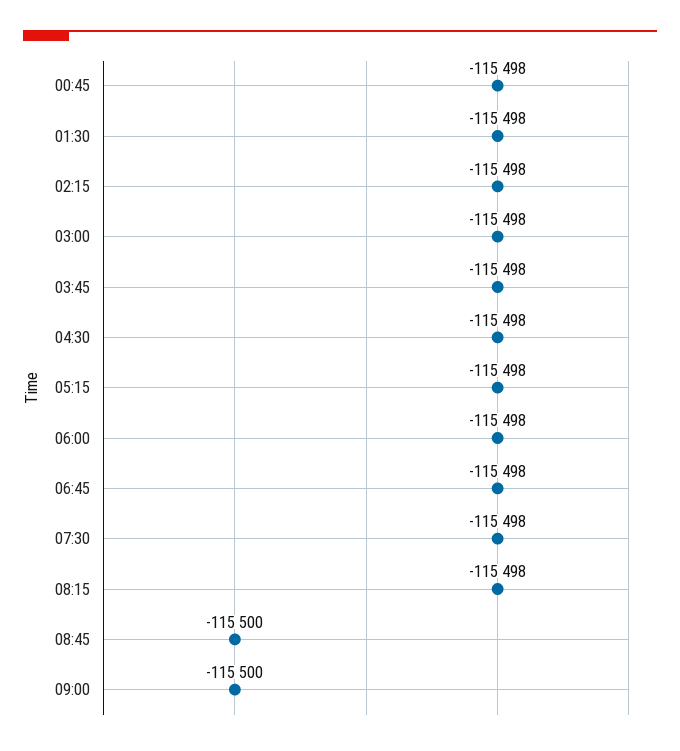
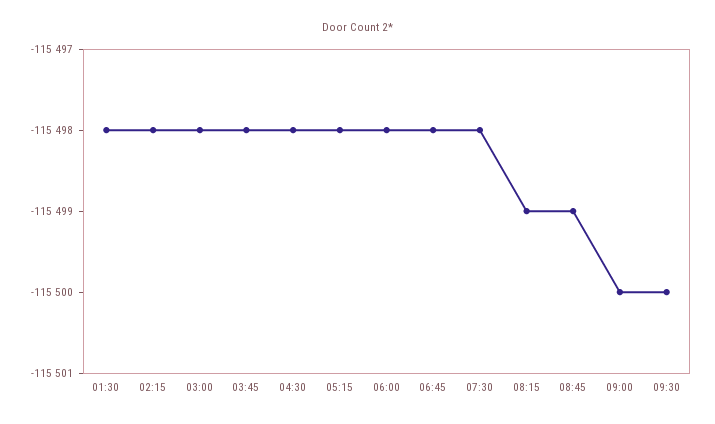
00:45: -115498 -> none
08:15: -115498 -> -115499
08:45: -115500 -> -115499
09:30: none -> -115500

